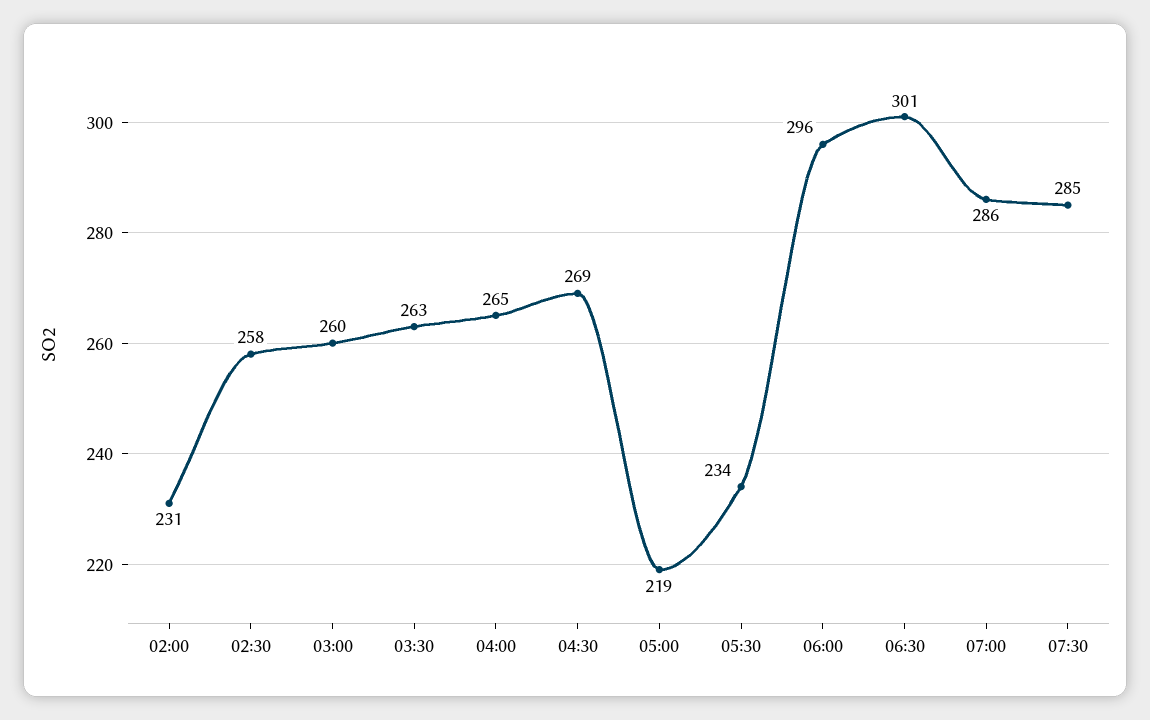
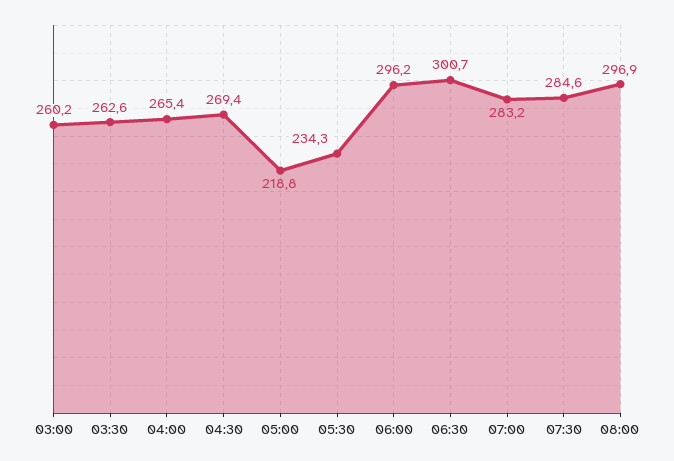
02:00: 231 -> none
02:30: 258 -> none
07:00: 286 -> 283.2
08:00: none -> 296.9

